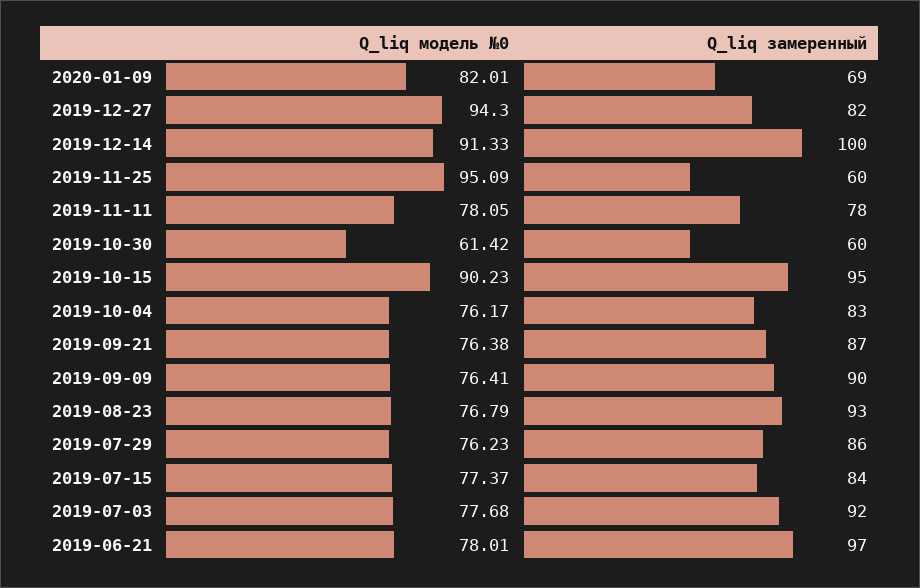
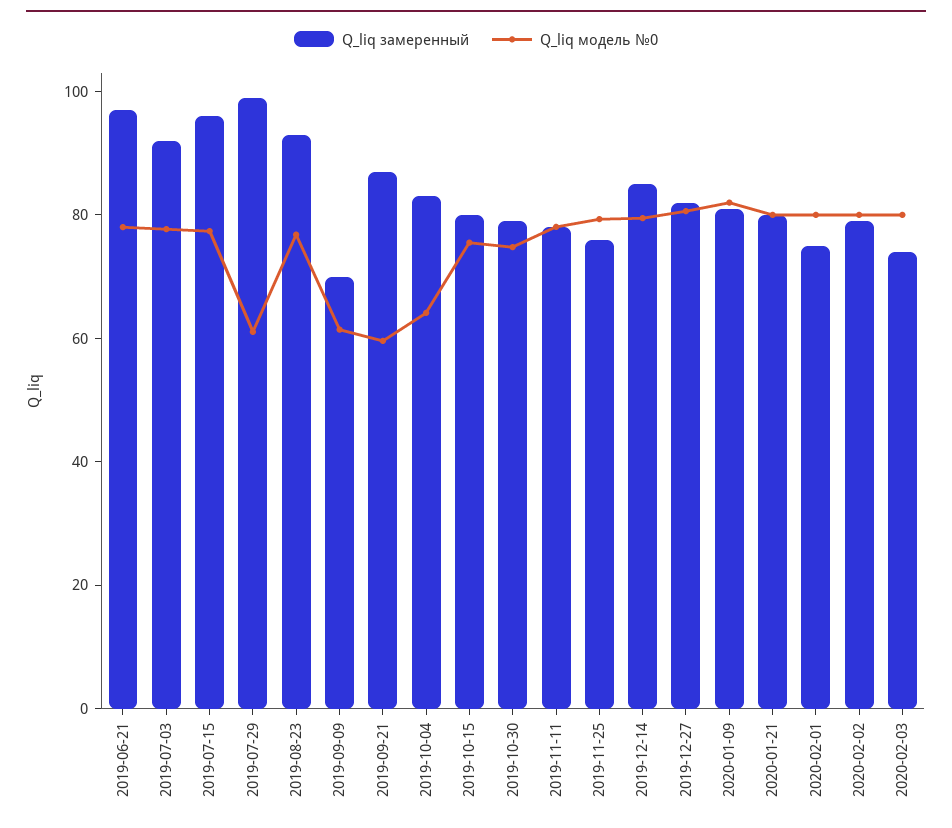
Q_liq замеренный, 2020-01-09: 69 -> 80
Q_liq модель №0, 2019-12-27: 94.3 -> 80
Q_liq модель №0, 2019-12-14: 91.33 -> 80
Q_liq замеренный, 2019-12-14: 100 -> 85
Q_liq модель №0, 2019-11-25: 95.09 -> 80
Q_liq замеренный, 2019-11-25: 60 -> 75
Q_liq модель №0, 2019-10-30: 61.42 -> 75
Q_liq замеренный, 2019-10-30: 60 -> 80
Q_liq модель №0, 2019-10-15: 90.23 -> 75
Q_liq замеренный, 2019-10-15: 95 -> 80
Q_liq модель №0, 2019-10-04: 76.17 -> 65
Q_liq модель №0, 2019-09-21: 76.38 -> 60
Q_liq модель №0, 2019-09-09: 76.41 -> 60
Q_liq замеренный, 2019-09-09: 90 -> 70
Q_liq модель №0, 2019-07-29: 76.23 -> 60
Q_liq замеренный, 2019-07-29: 86 -> 100
Q_liq замеренный, 2019-07-15: 84 -> 95
Q_liq замеренный, 2020-01-21: none -> 80
Q_liq модель №0, 2020-01-21: none -> 80
Q_liq замеренный, 2020-02-01: none -> 75
Q_liq модель №0, 2020-02-01: none -> 80
Q_liq замеренный, 2020-02-02: none -> 80
Q_liq модель №0, 2020-02-02: none -> 80
Q_liq замеренный, 2020-02-03: none -> 75
Q_liq модель №0, 2020-02-03: none -> 80

